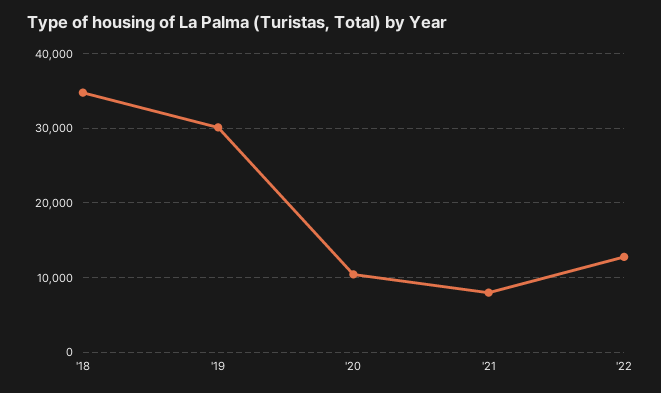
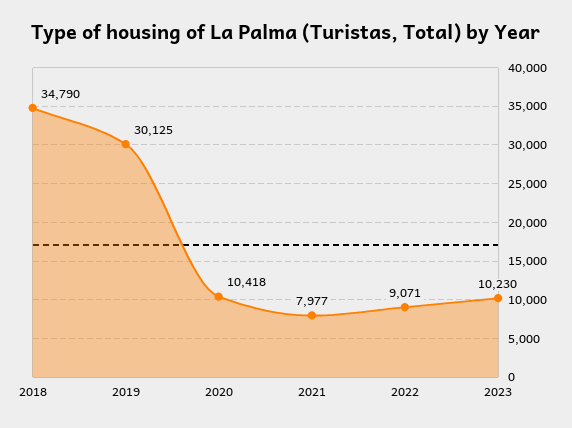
'22: 13000 -> 9071
2023: none -> 10230

